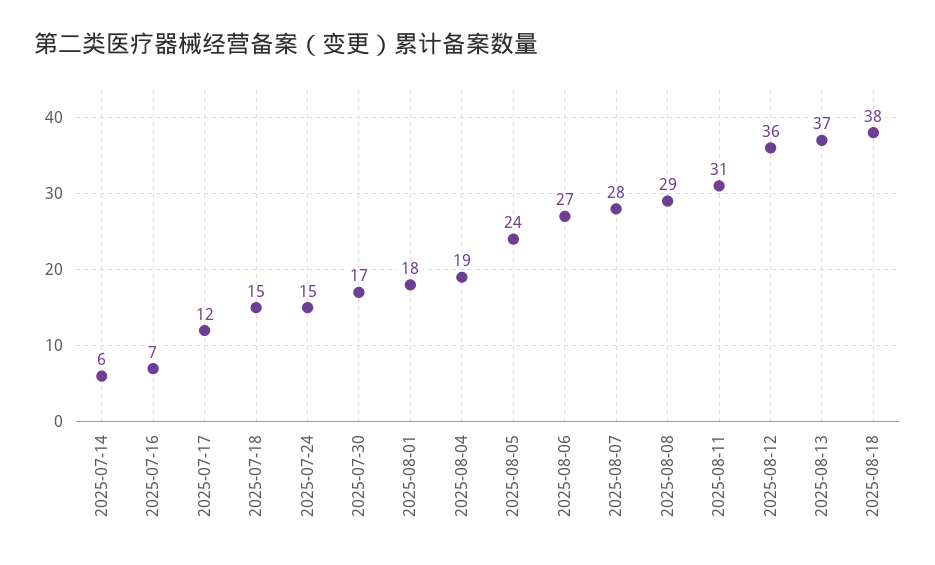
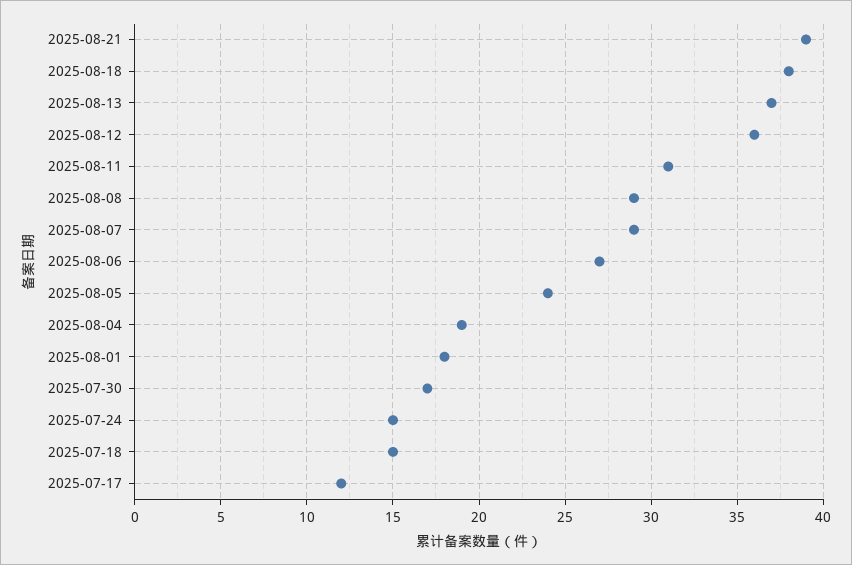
2025-07-14: 6 -> none
2025-07-16: 7 -> none
2025-08-07: 28 -> 29
2025-08-21: none -> 39

